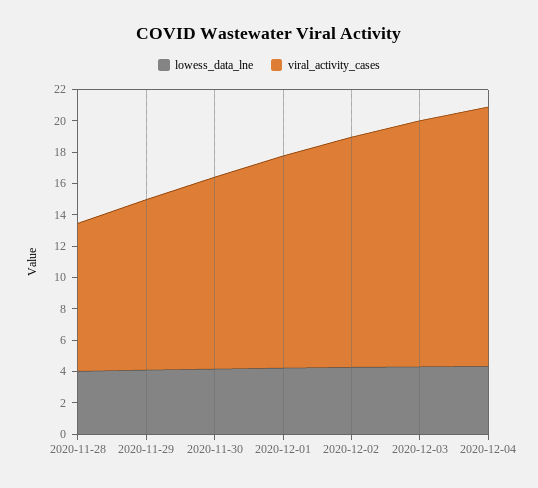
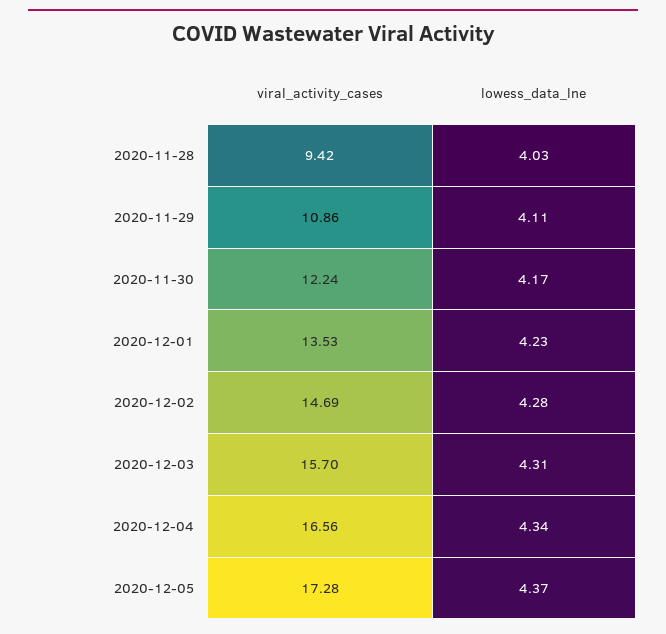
viral_activity_cases, 2020-12-05: none -> 17.28
lowess_data_lne, 2020-12-05: none -> 4.37

